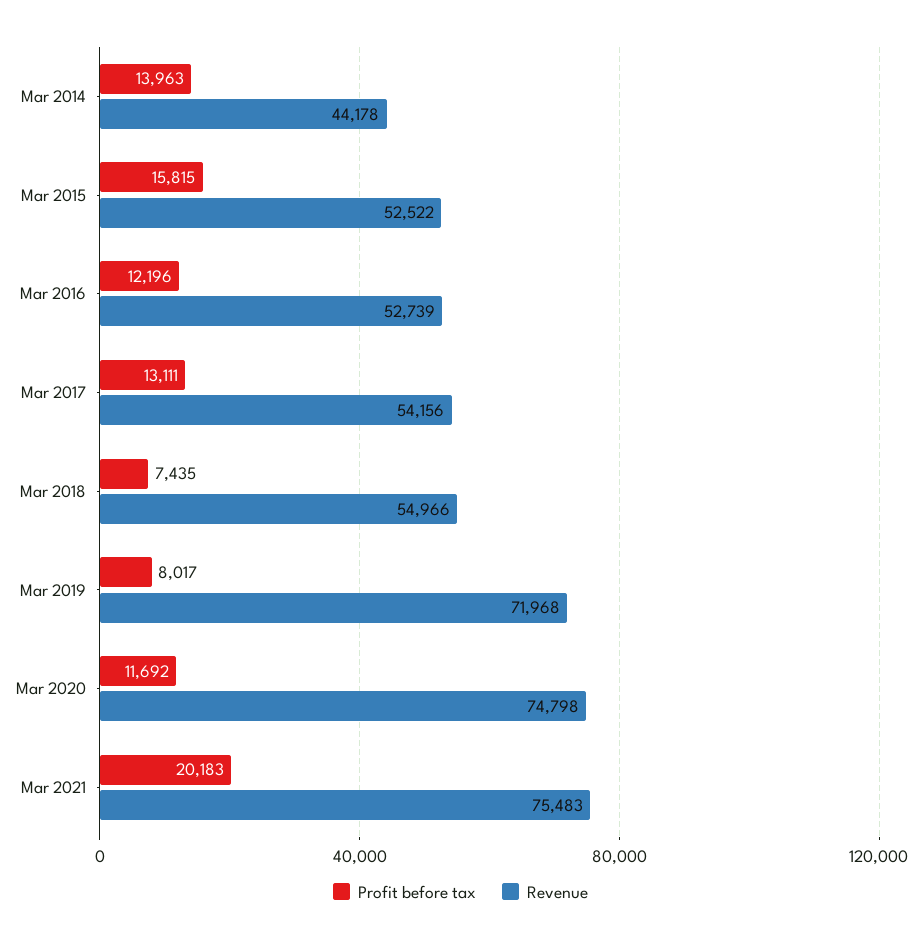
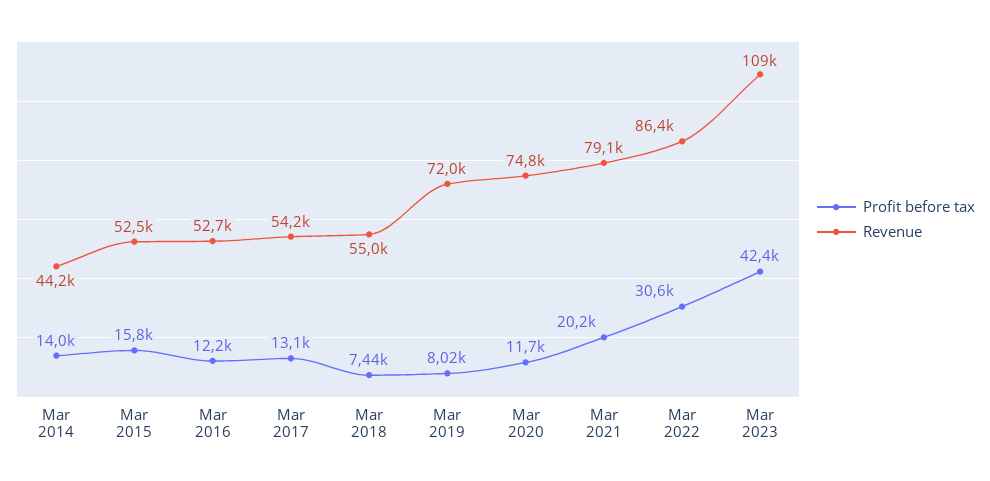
Revenue, Mar 2021: 75483 -> 79100
Profit before tax, Mar 2022: none -> 30600
Revenue, Mar 2022: none -> 86400
Profit before tax, Mar 2023: none -> 42400
Revenue, Mar 2023: none -> 109000

